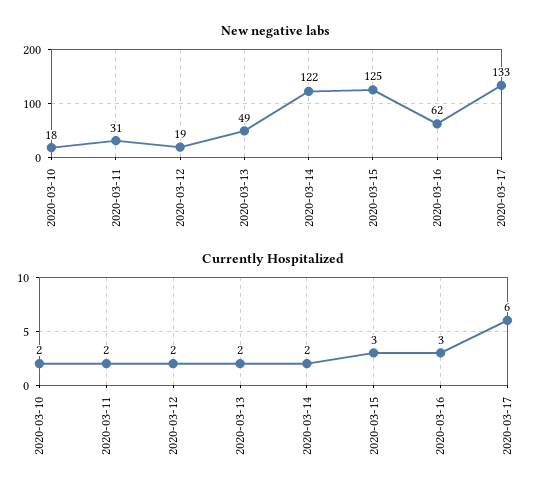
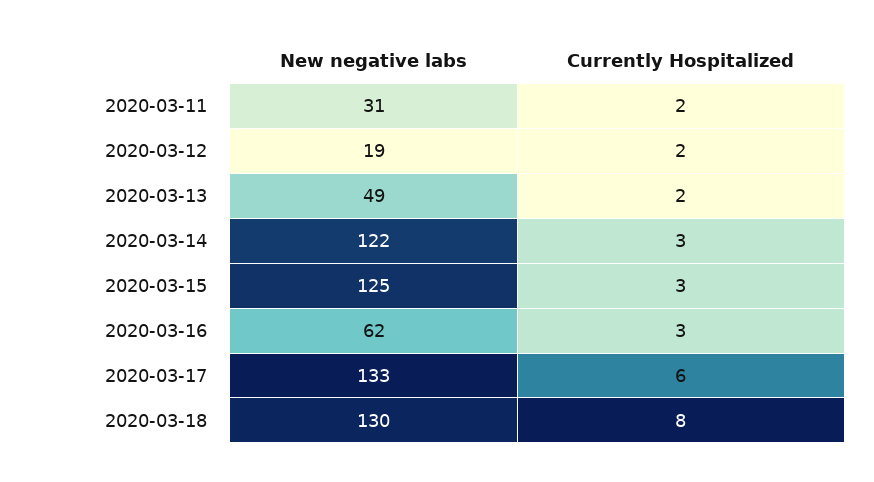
New negative labs, 2020-03-10: 18 -> none
Currently Hospitalized, 2020-03-10: 2 -> none
Currently Hospitalized, 2020-03-14: 2 -> 3
New negative labs, 2020-03-18: none -> 130
Currently Hospitalized, 2020-03-18: none -> 8

